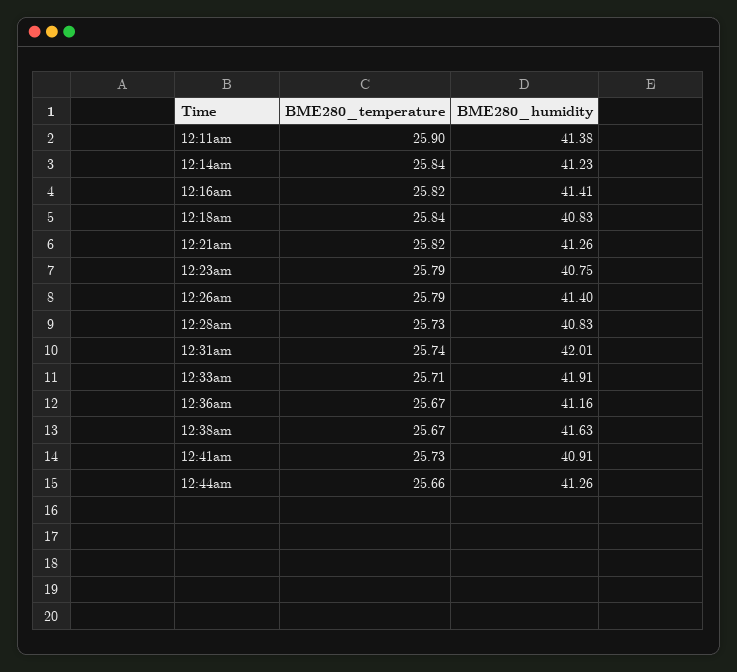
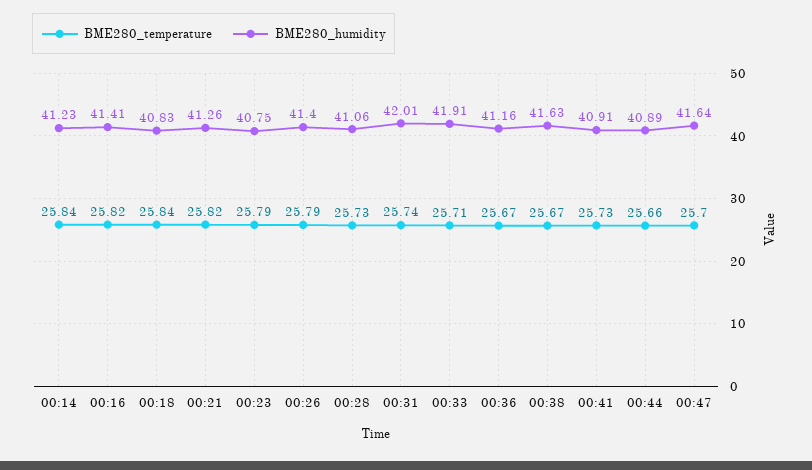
BME280_temperature, 12:11am: 25.9 -> none
BME280_humidity, 12:11am: 41.38 -> none
BME280_humidity, 12:28am: 40.83 -> 41.06
BME280_humidity, 12:44am: 41.26 -> 40.89
BME280_temperature, 00:47: none -> 25.7
BME280_humidity, 00:47: none -> 41.64

